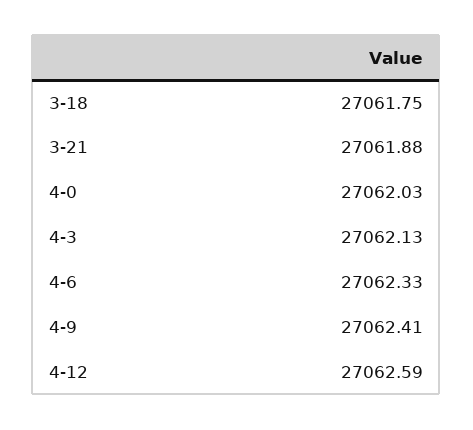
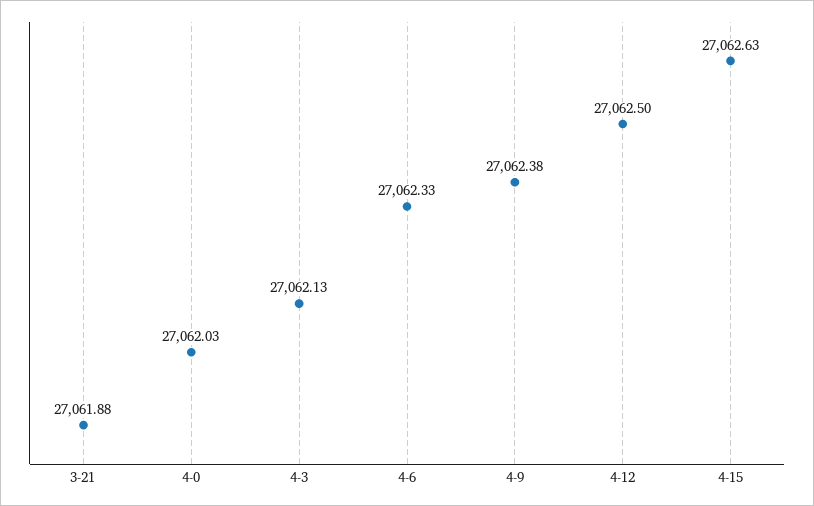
3-18: 27061.75 -> none
4-9: 27062.41 -> 27062.38
4-12: 27062.59 -> 27062.5
4-15: none -> 27062.63

